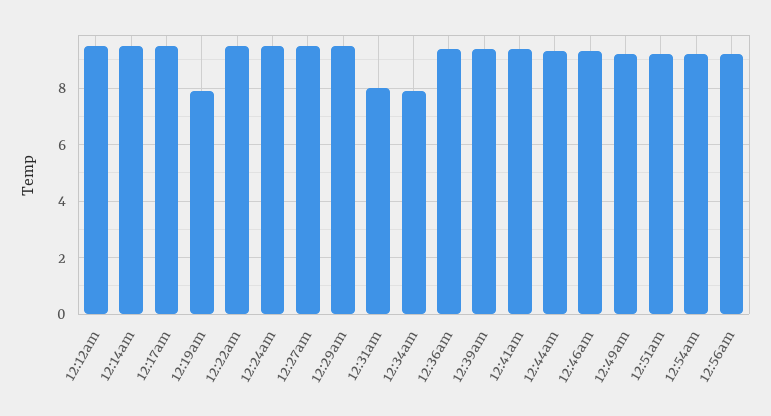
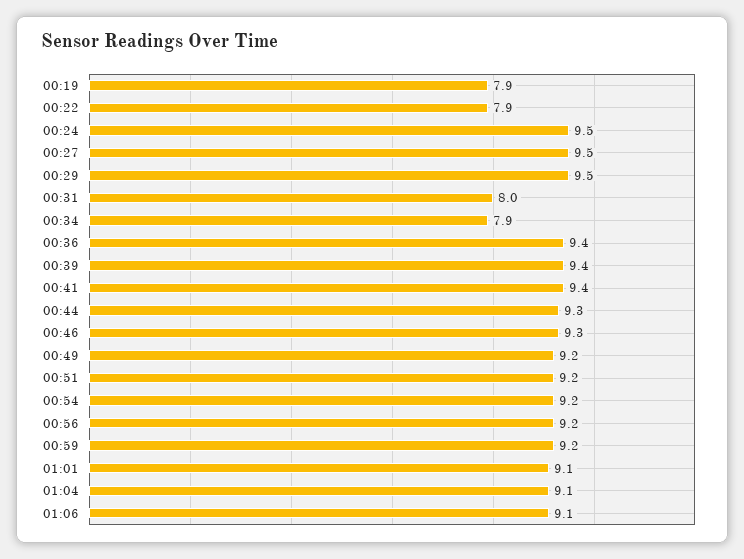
12:12am: 9.5 -> none
12:14am: 9.5 -> none
12:17am: 9.5 -> none
12:22am: 9.5 -> 7.9
00:59: none -> 9.2
01:01: none -> 9.1
01:04: none -> 9.1
01:06: none -> 9.1

